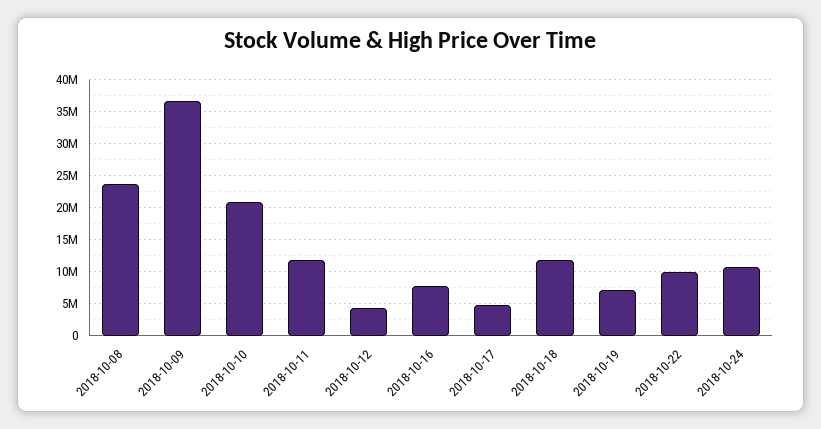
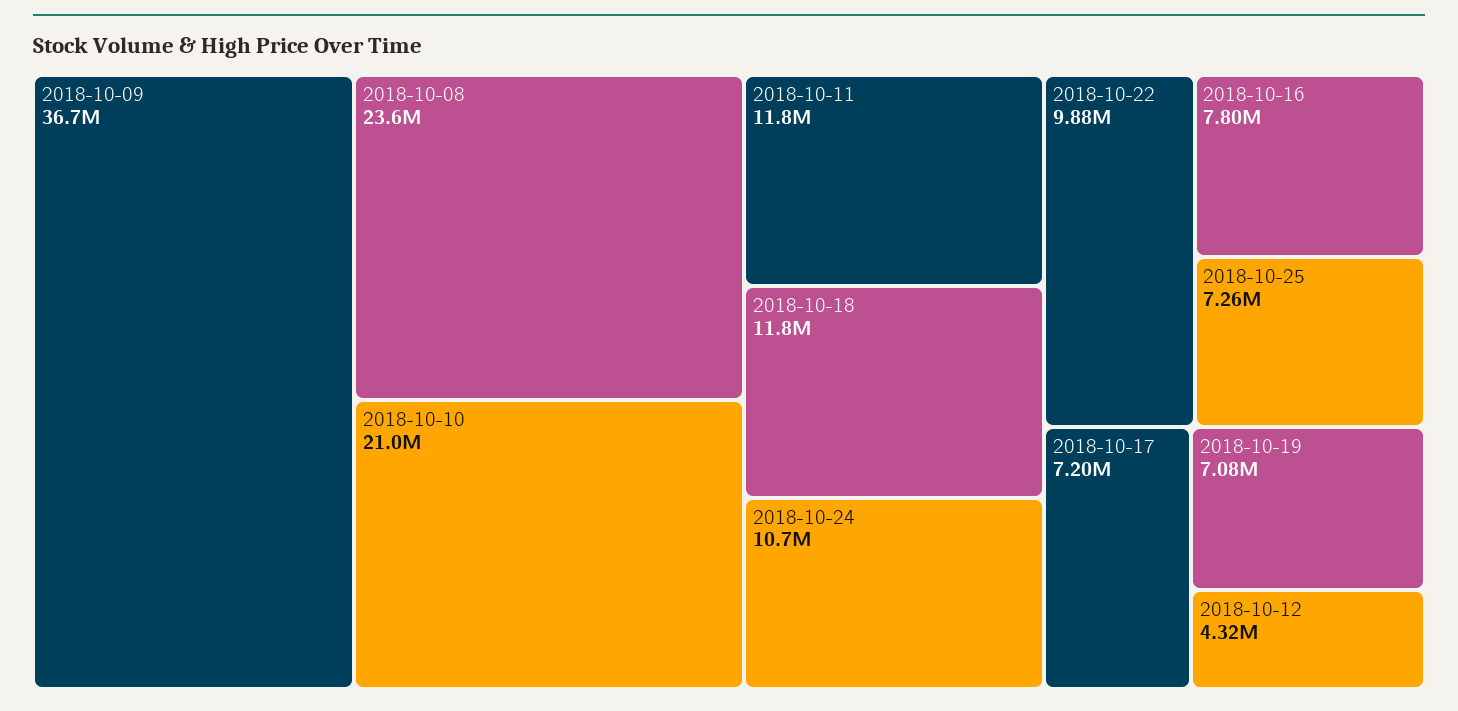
2018-10-17: 5000000 -> 7200000
2018-10-25: none -> 7260000

